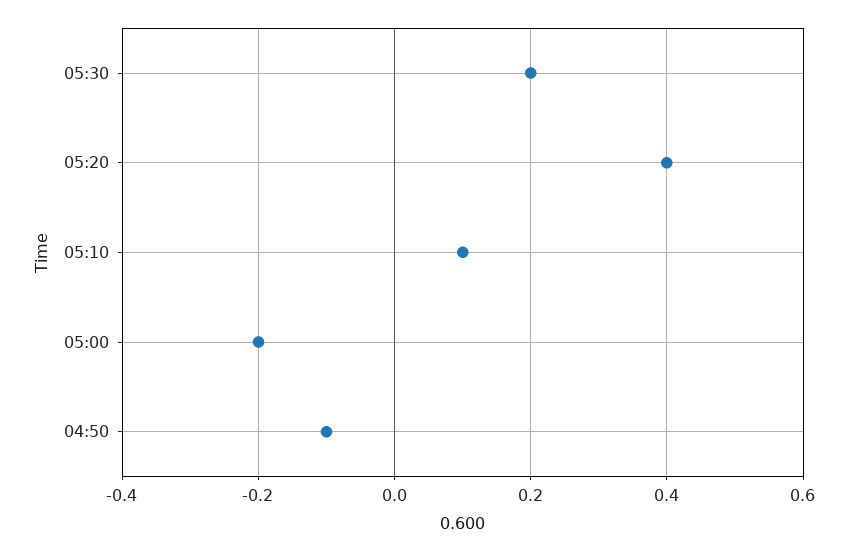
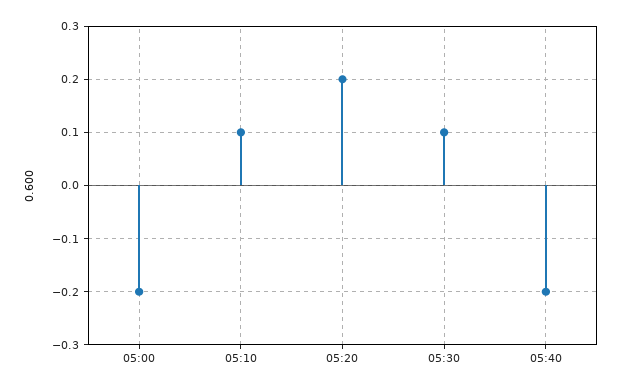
05:30: 0.2 -> 0.1
05:20: 0.4 -> 0.2
04:50: -0.1 -> none
05:40: none -> -0.2

